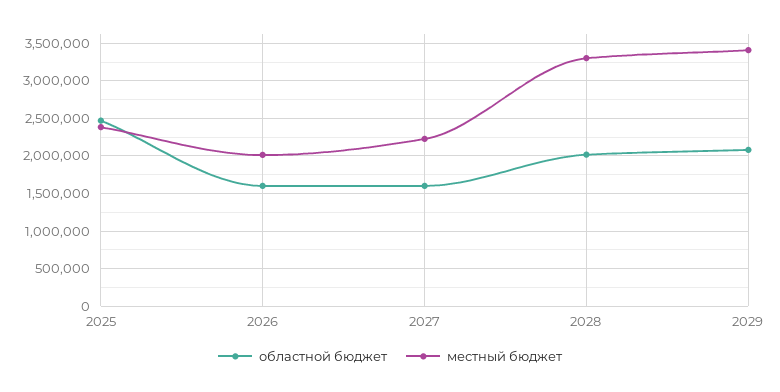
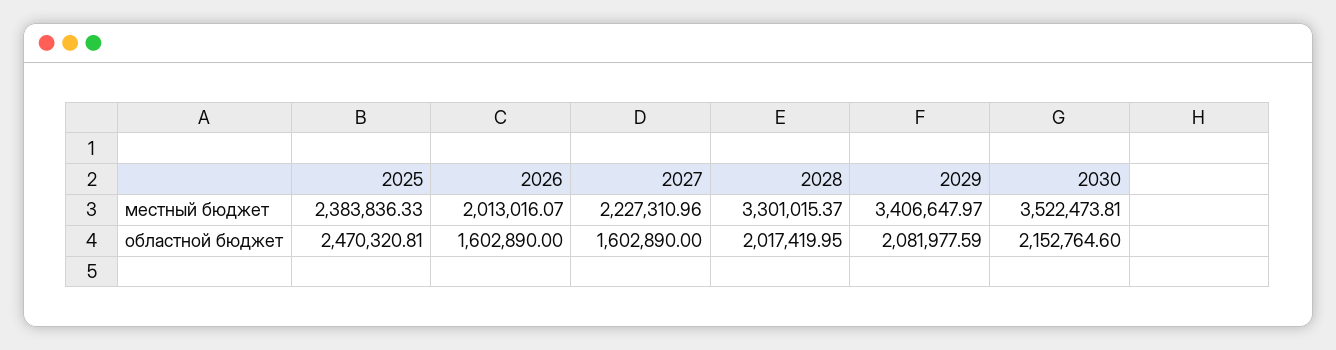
местный бюджет, 2030: none -> 3522473.81
областной бюджет, 2030: none -> 2152764.6

